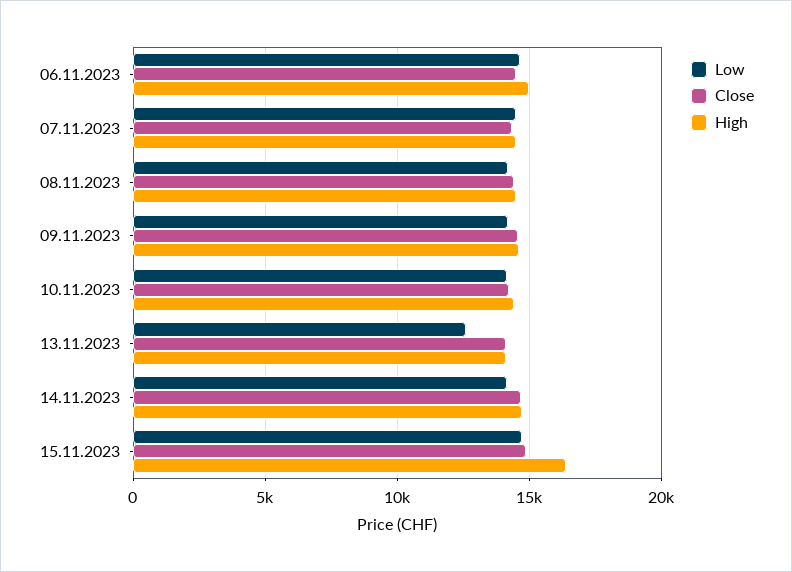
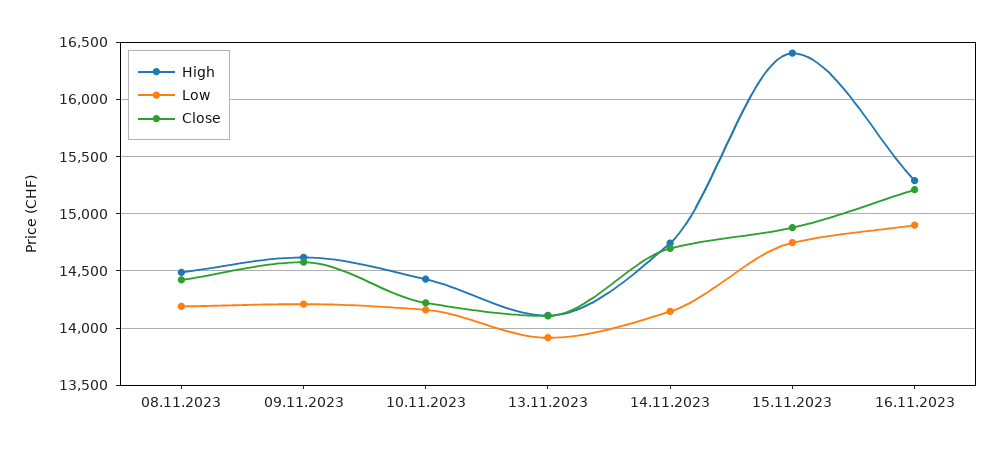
Low, 06.11.2023: 14500 -> none
Close, 06.11.2023: 14500 -> none
High, 06.11.2023: 15000 -> none
Low, 07.11.2023: 14500 -> none
Close, 07.11.2023: 14500 -> none
High, 07.11.2023: 14500 -> none
Low, 13.11.2023: 12500 -> 13900
High, 16.11.2023: none -> 15300
Low, 16.11.2023: none -> 14900
Close, 16.11.2023: none -> 15200

